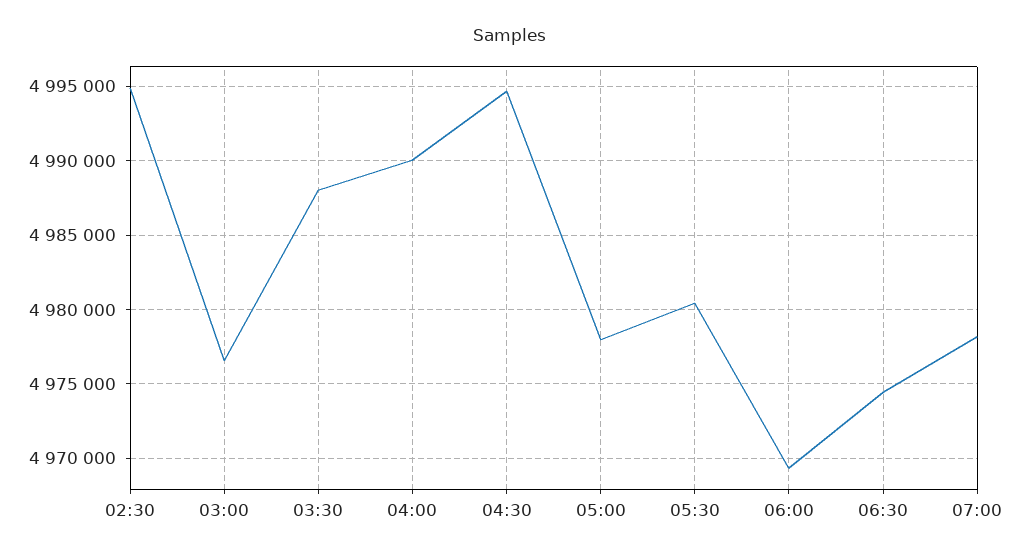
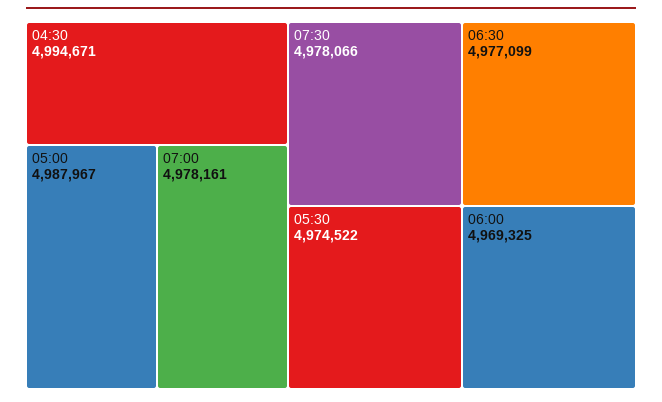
02:30: 4995000 -> none
03:00: 4976500 -> none
03:30: 4988000 -> none
04:00: 4990000 -> none
05:00: 4978000 -> 4987967
05:30: 4980500 -> 4974522
06:30: 4974500 -> 4977099
07:30: none -> 4978066

